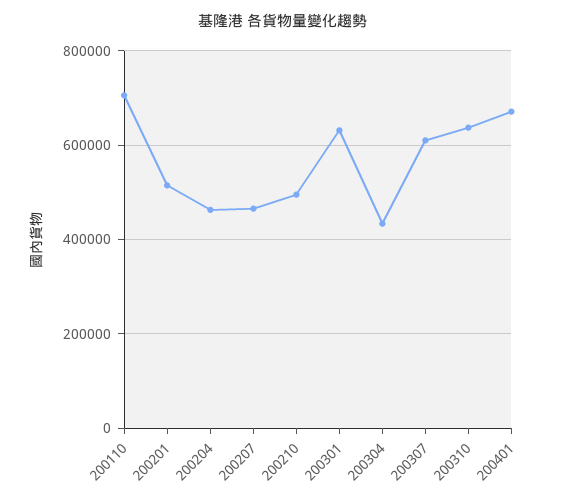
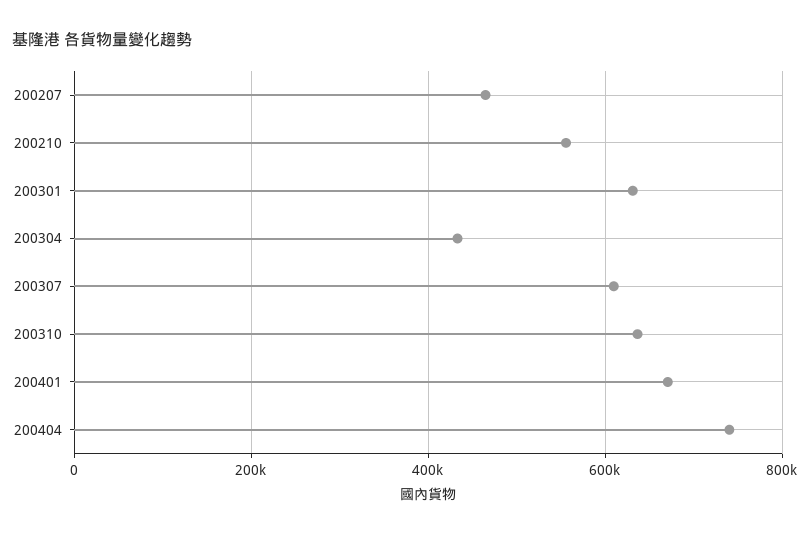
200110: 700000 -> none
200201: 520000 -> none
200204: 460000 -> none
200210: 500000 -> 560000
200404: none -> 740000

